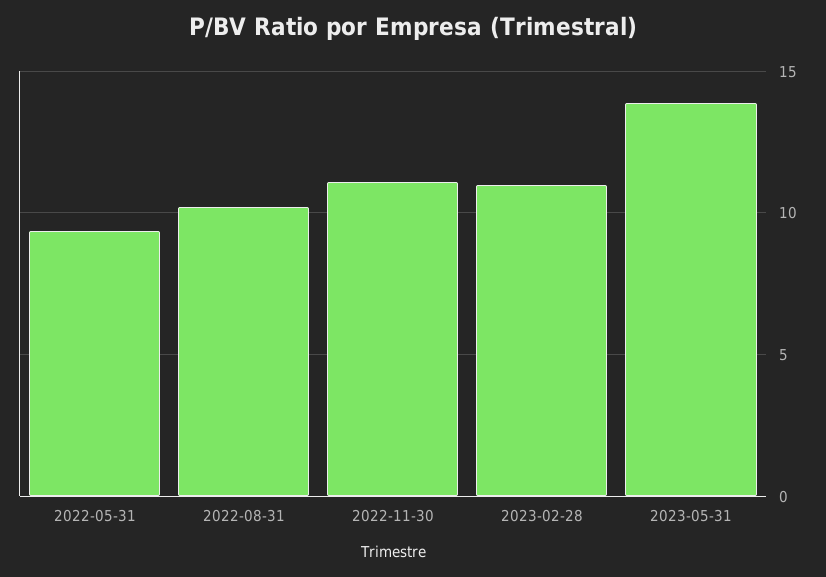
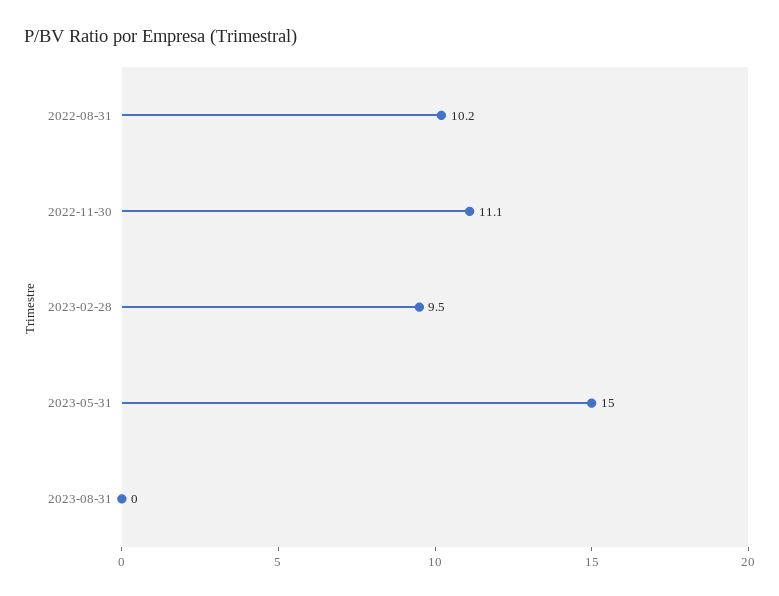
2022-05-31: 9.5 -> none
2023-02-28: 11 -> 9.5
2023-05-31: 14 -> 15
2023-08-31: none -> 0

